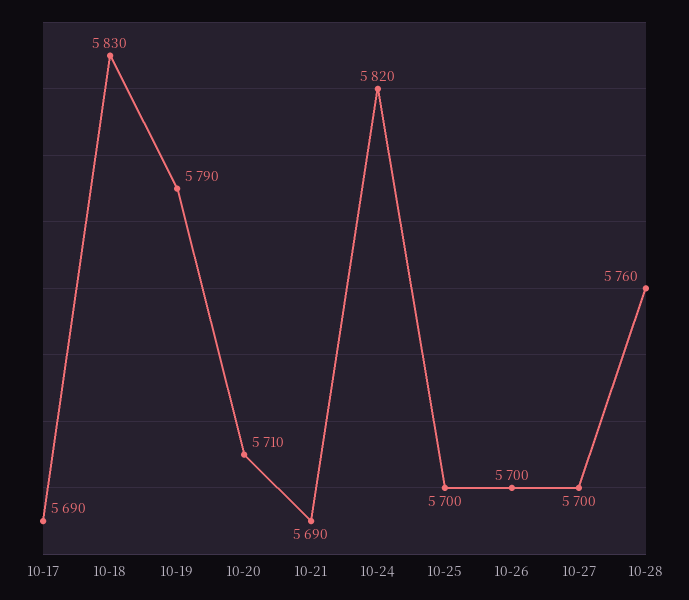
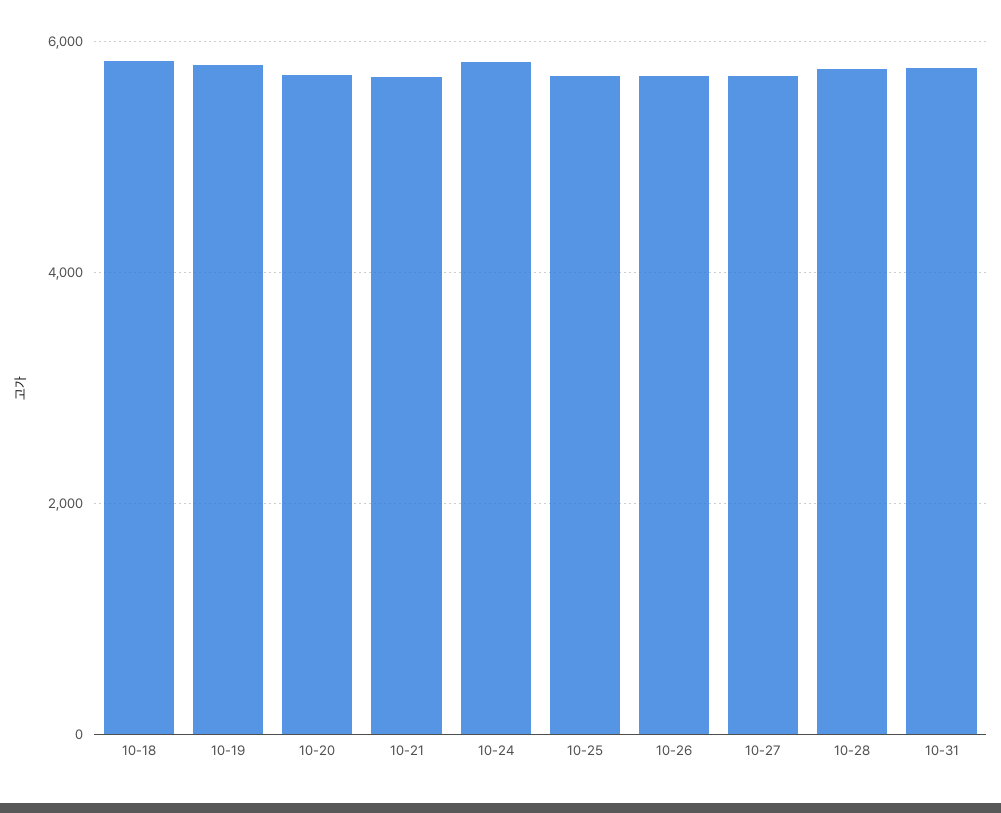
10-17: 5690 -> none
10-31: none -> 5800

